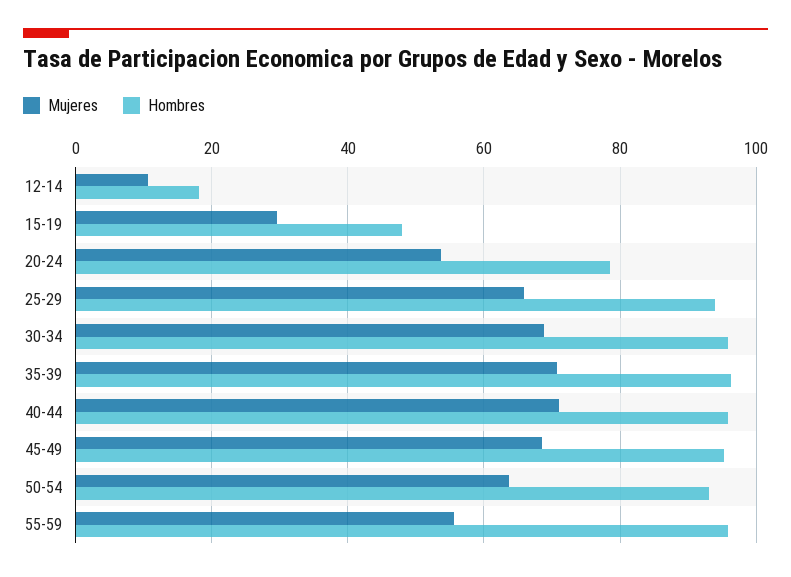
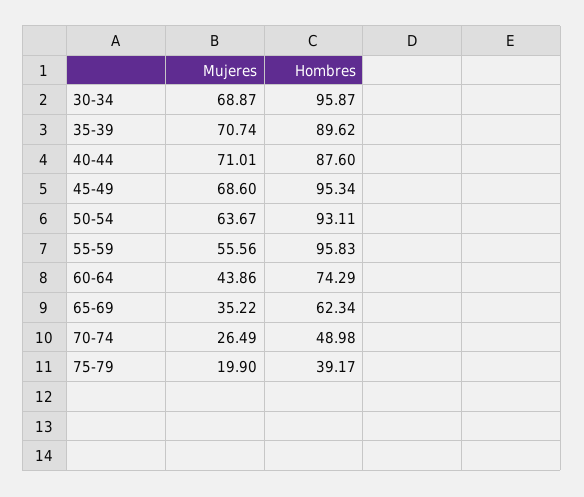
Mujeres, 12-14: 10 -> none
Hombres, 12-14: 18 -> none
Mujeres, 15-19: 30 -> none
Hombres, 15-19: 48 -> none
Mujeres, 20-24: 54 -> none
Hombres, 20-24: 78 -> none
Mujeres, 25-29: 66 -> none
Hombres, 25-29: 94 -> none
Hombres, 35-39: 96 -> 89.62
Hombres, 40-44: 96 -> 87.6
Mujeres, 60-64: none -> 43.86
Hombres, 60-64: none -> 74.29
Mujeres, 65-69: none -> 35.22
Hombres, 65-69: none -> 62.34
Mujeres, 70-74: none -> 26.49
Hombres, 70-74: none -> 48.98
Mujeres, 75-79: none -> 19.9
Hombres, 75-79: none -> 39.17

